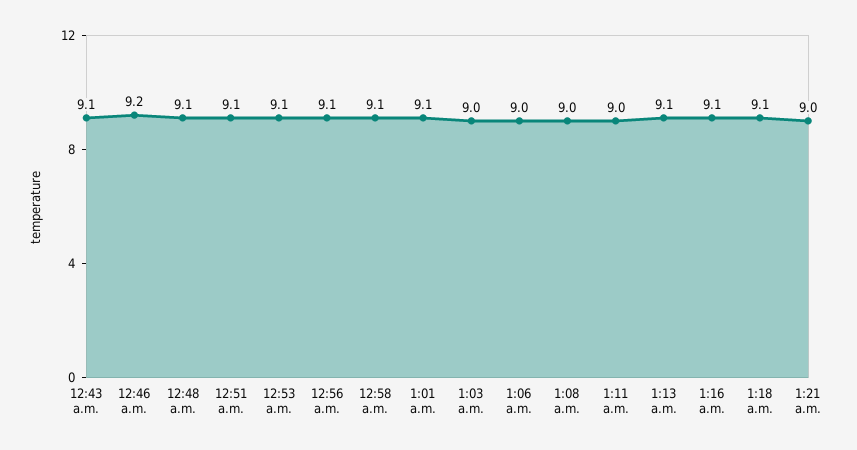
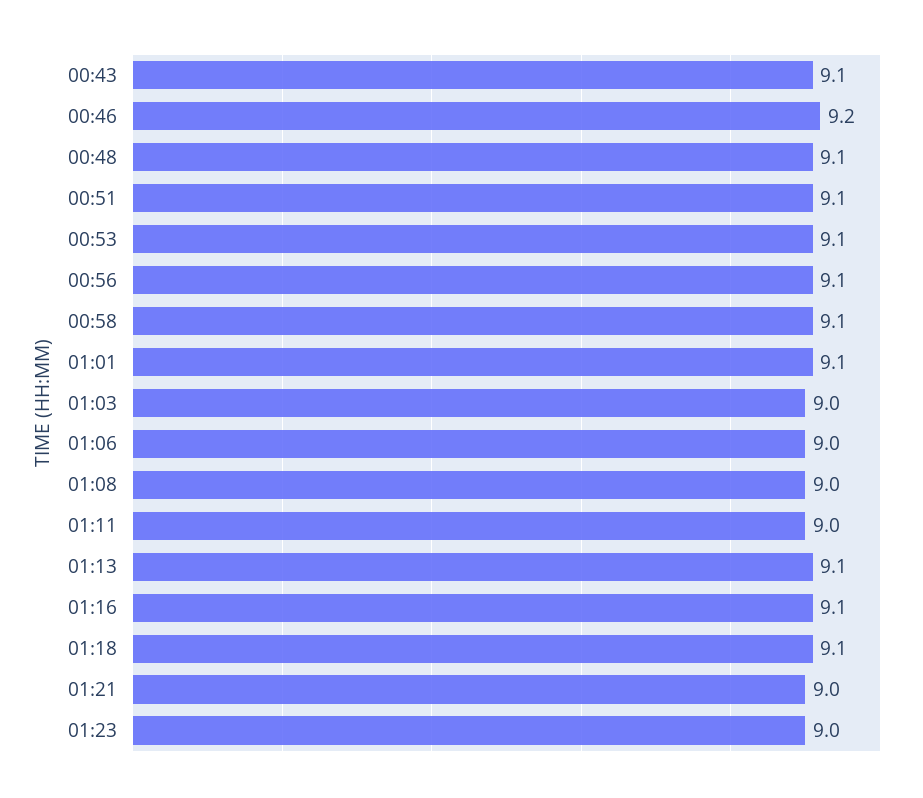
01:23: none -> 9

